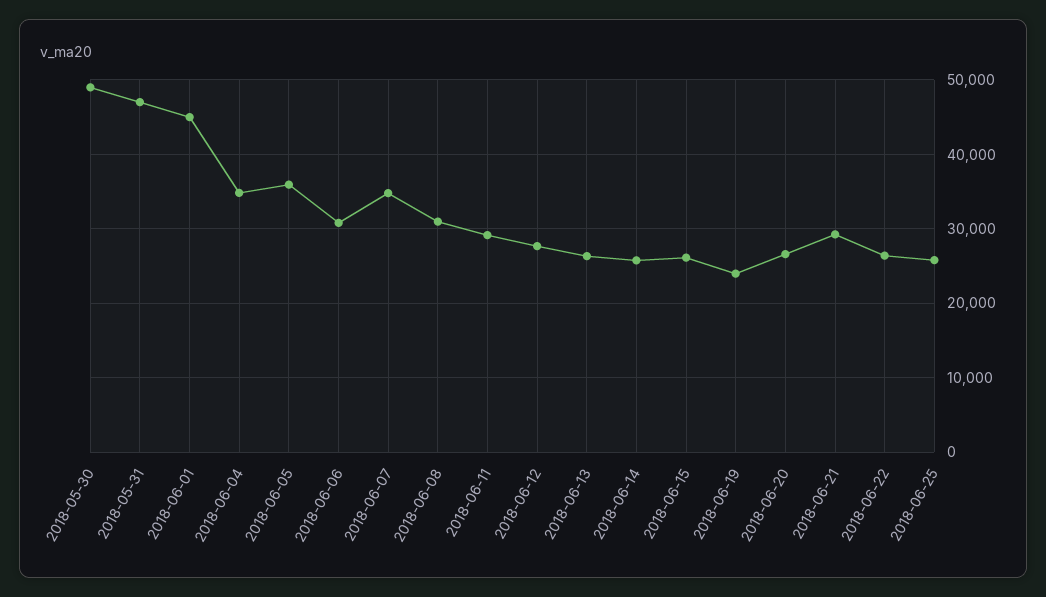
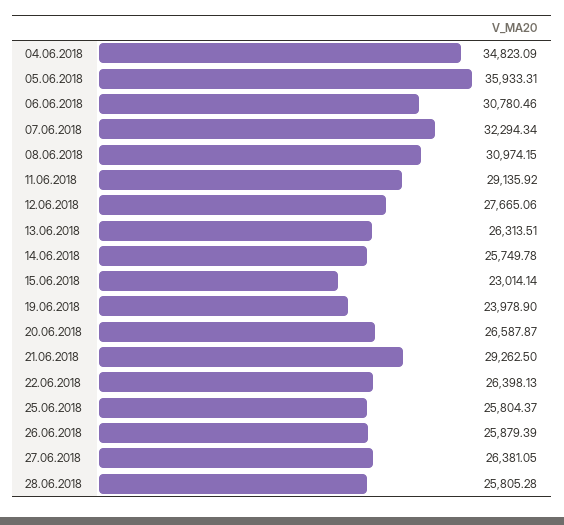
2018-05-30: 49000 -> none
2018-05-31: 47000 -> none
2018-06-01: 45000 -> none
2018-06-07: 35000 -> 32294.34
2018-06-15: 26000 -> 23014.14
26.06.2018: none -> 25879.39
27.06.2018: none -> 26381.05
28.06.2018: none -> 25805.28

